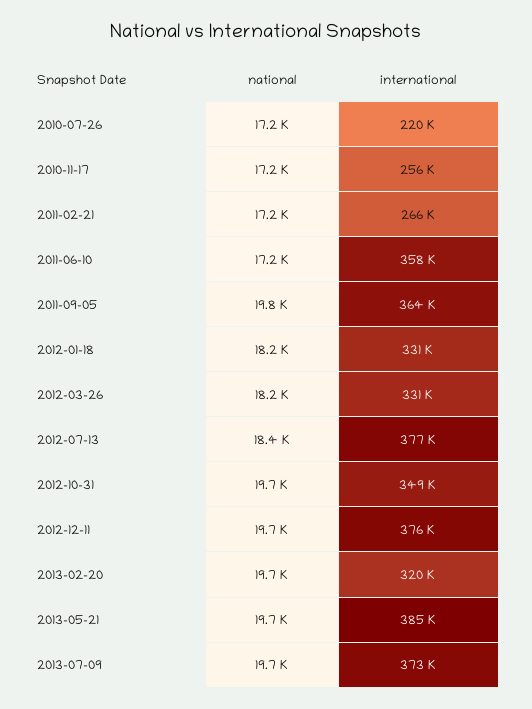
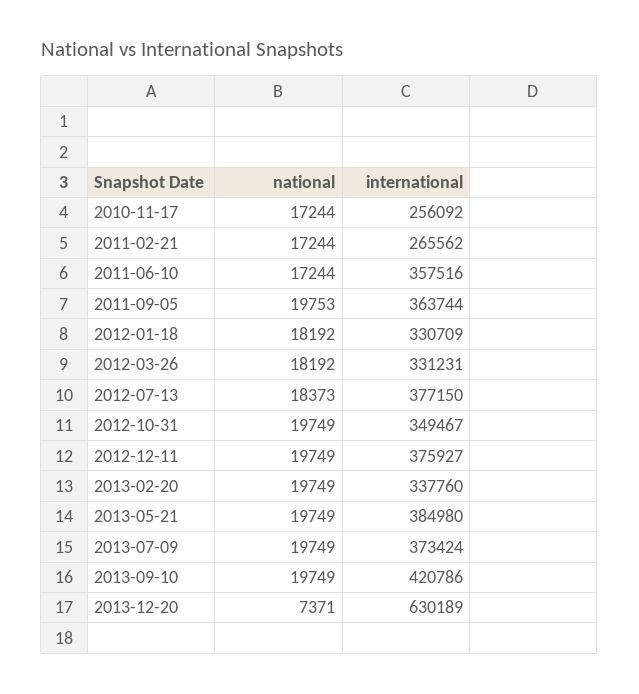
national, 2010-07-26: 17200 -> none
international, 2010-07-26: 220000 -> none
international, 2013-02-20: 320000 -> 337760
national, 2013-09-10: none -> 19749
international, 2013-09-10: none -> 420786
national, 2013-12-20: none -> 7371
international, 2013-12-20: none -> 630189

